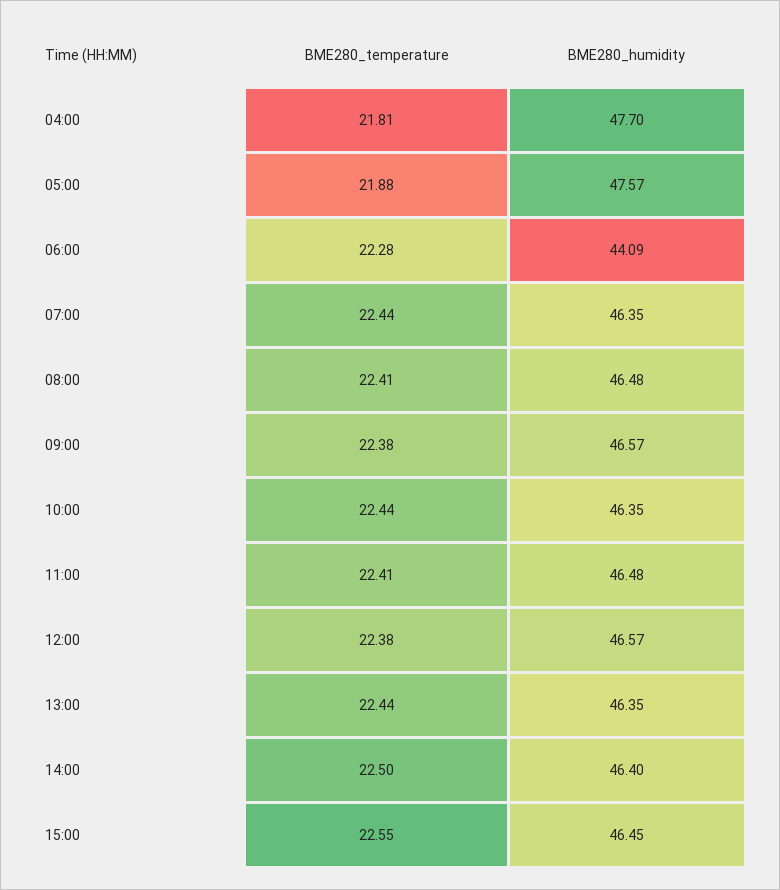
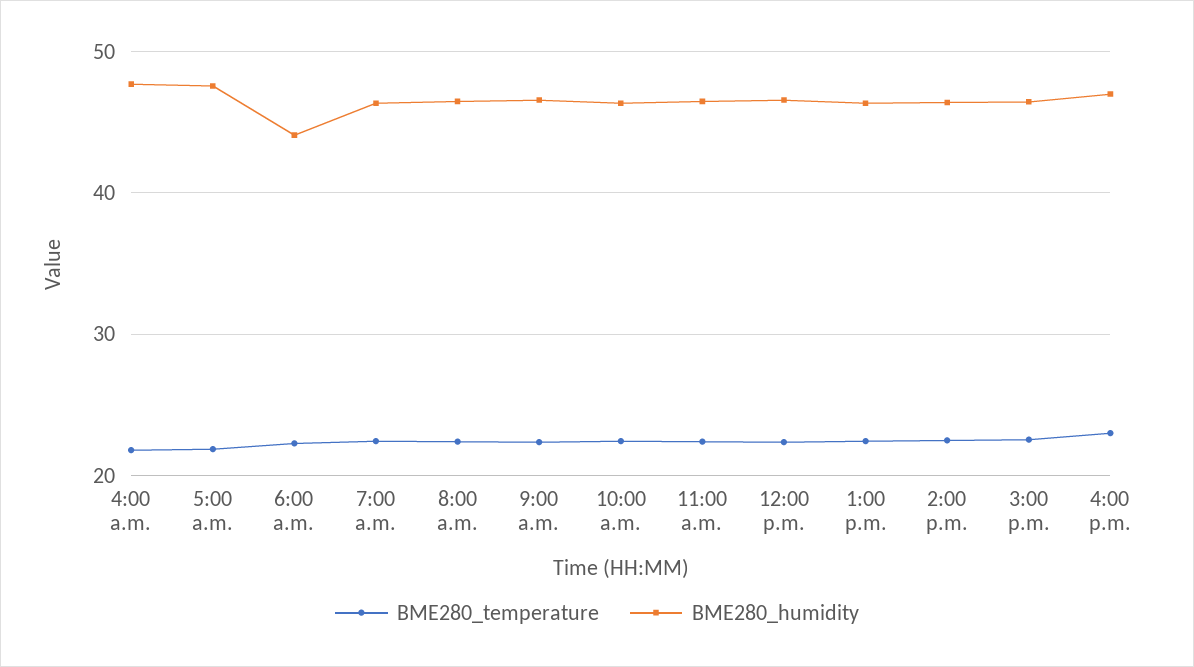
BME280_temperature, 4:00 p.m.: none -> 23
BME280_humidity, 4:00 p.m.: none -> 47

